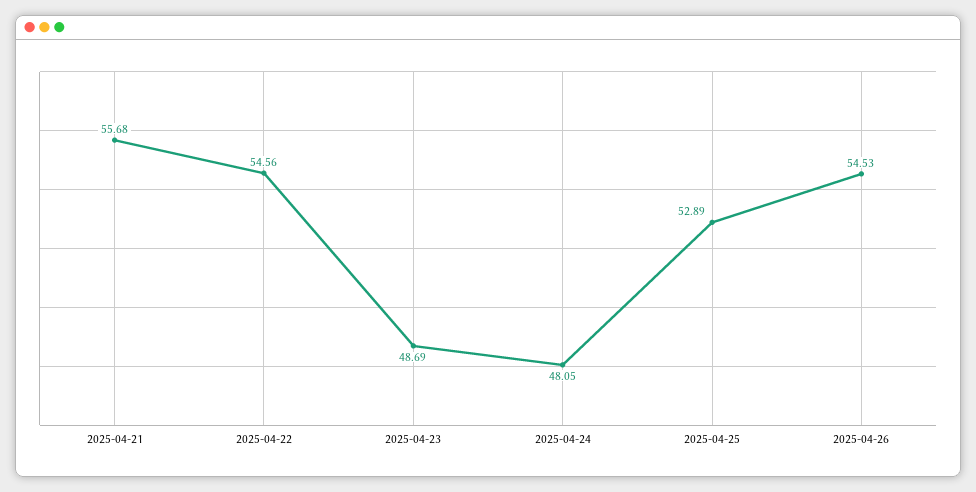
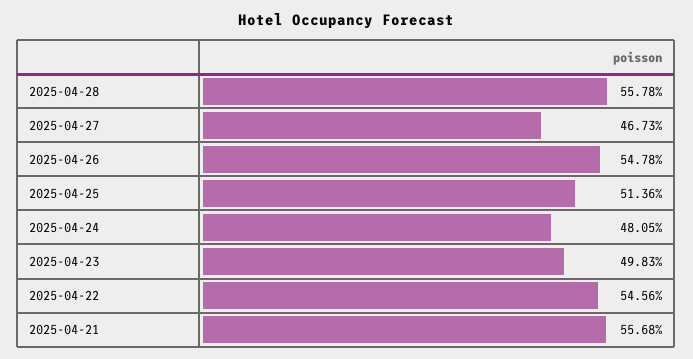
2025-04-23: 48.69 -> 49.83
2025-04-25: 52.89 -> 51.36
2025-04-26: 54.53 -> 54.78
2025-04-28: none -> 55.78
2025-04-27: none -> 46.73

